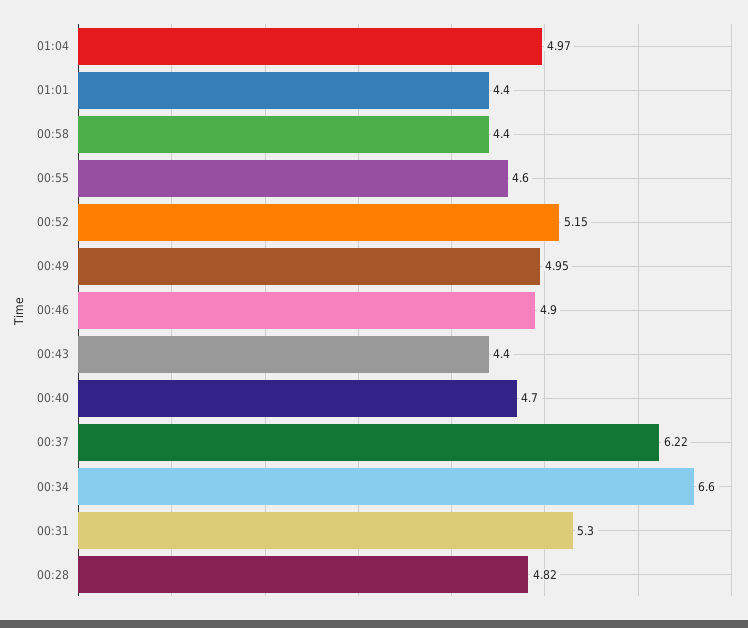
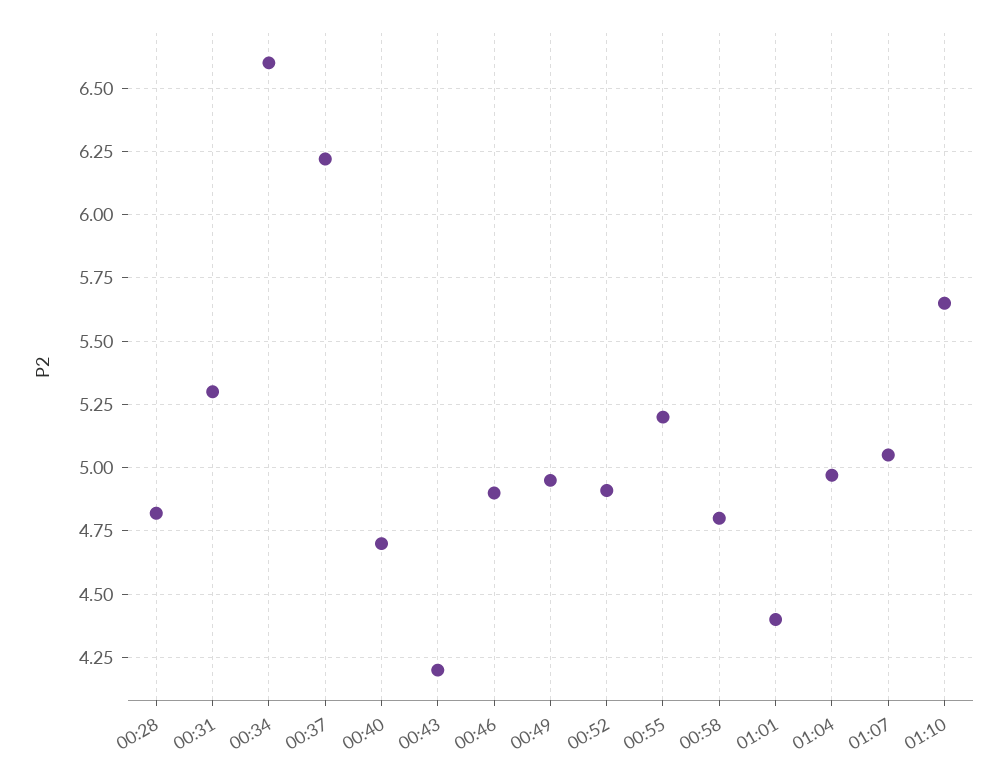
00:58: 4.4 -> 4.8
00:55: 4.6 -> 5.2
00:52: 5.15 -> 4.9
00:43: 4.4 -> 4.2
01:07: none -> 5.05
01:10: none -> 5.65

